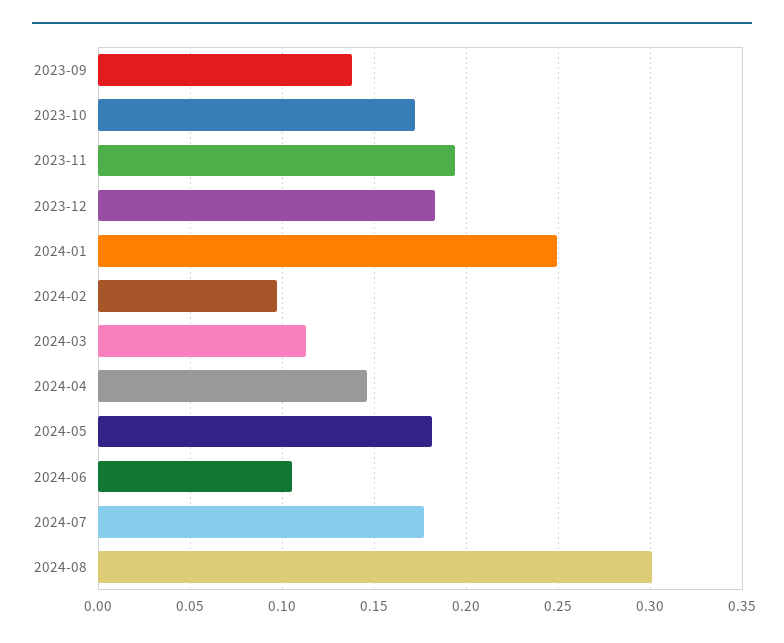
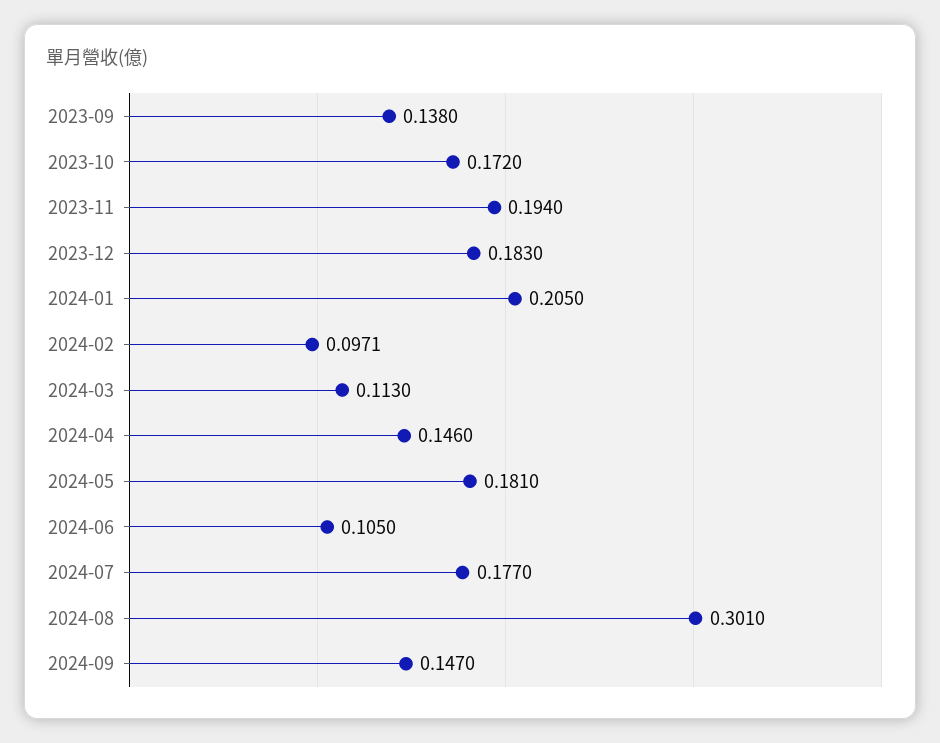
2024-01: 0.25 -> 0.205
2024-09: none -> 0.147

